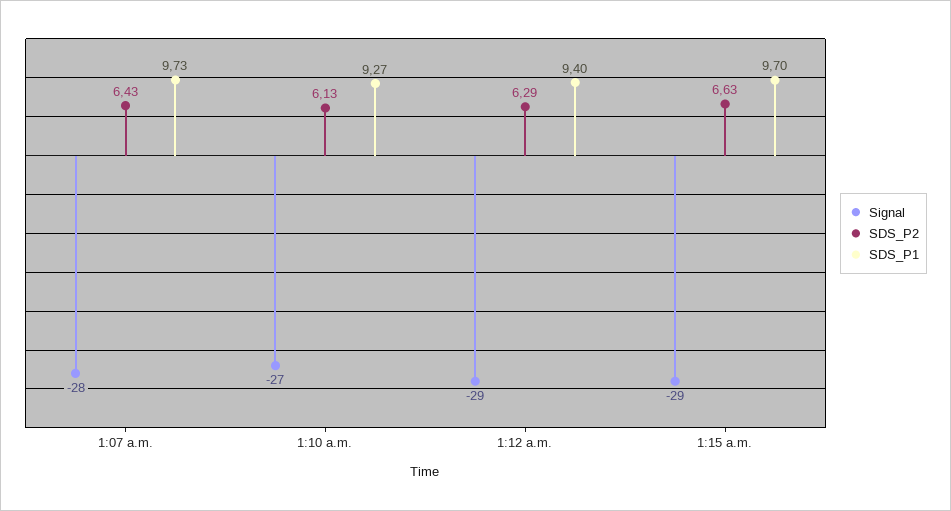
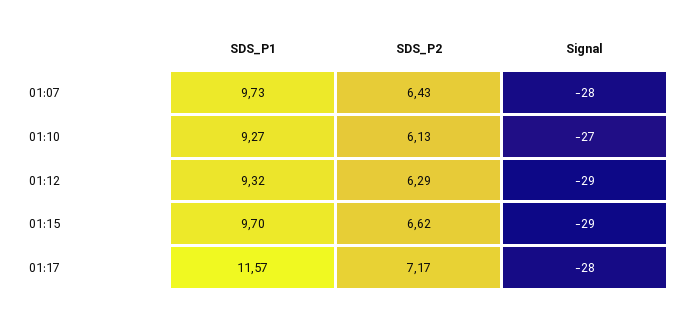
SDS_P1, 1:12 a.m.: 9.4 -> 9.32
SDS_P2, 1:15 a.m.: 6.63 -> 6.62
SDS_P1, 01:17: none -> 11.57
SDS_P2, 01:17: none -> 7.17
Signal, 01:17: none -> -28

